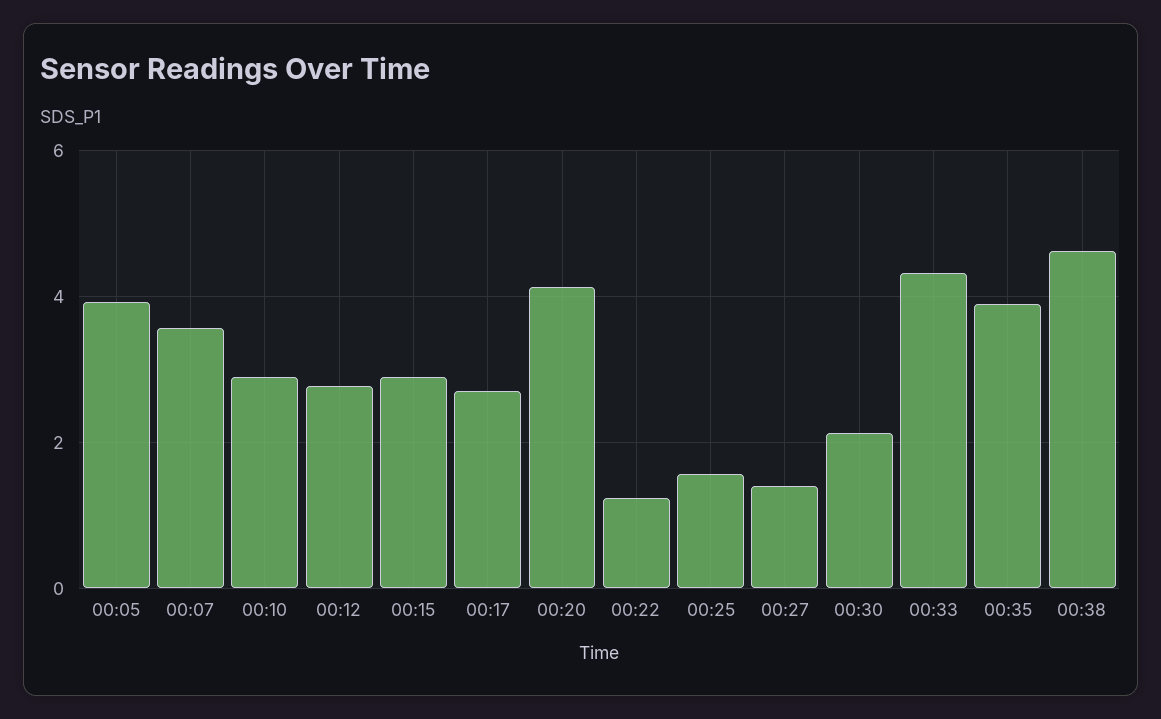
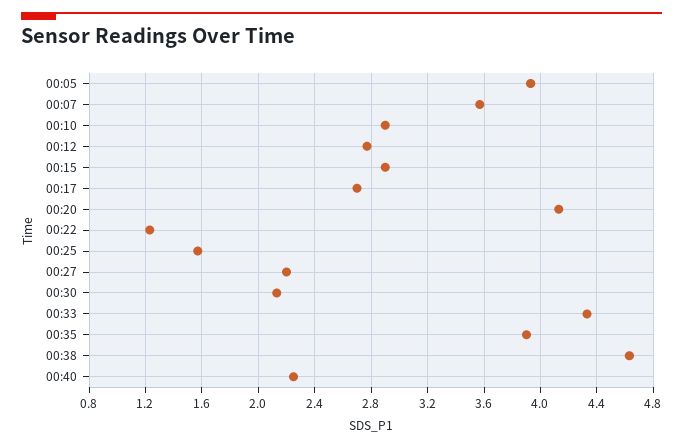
00:27: 1.4 -> 2.2
00:40: none -> 2.25

